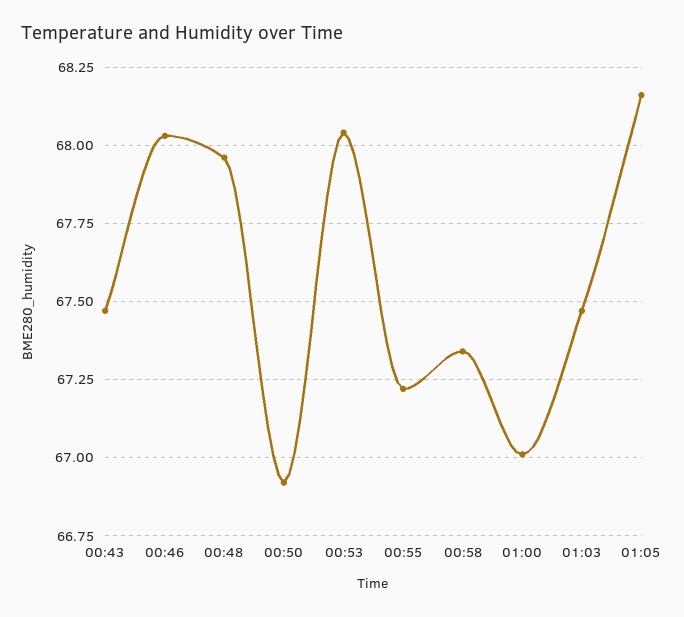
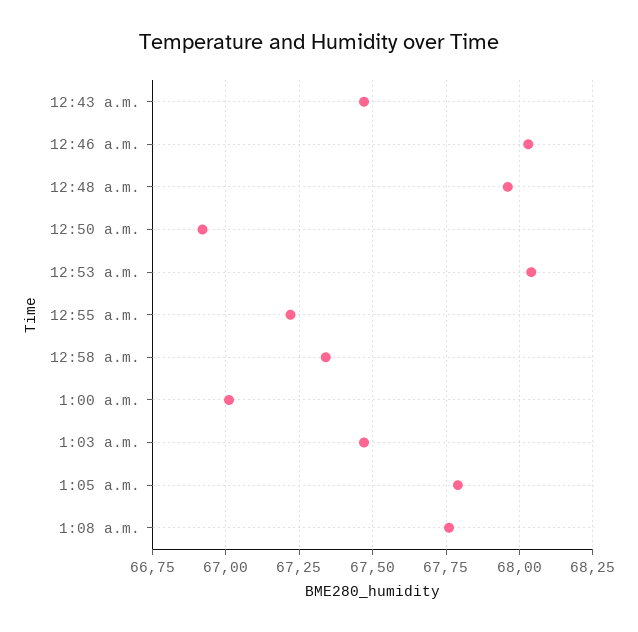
01:05: 68.15 -> 67.8
1:08 a.m.: none -> 67.75

